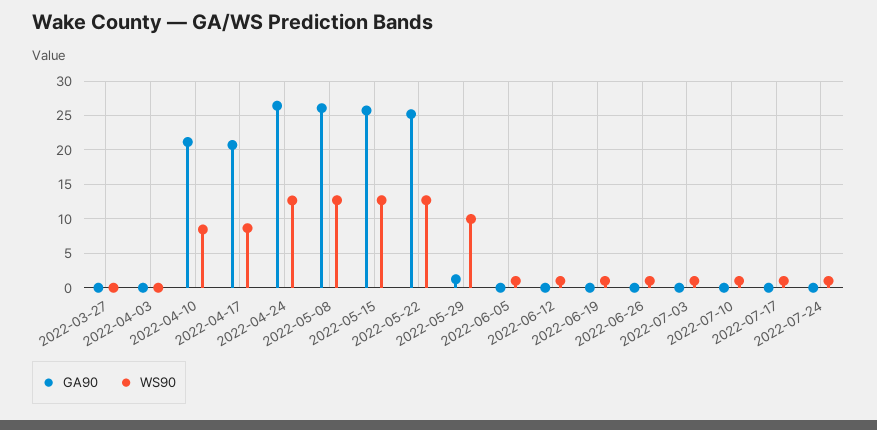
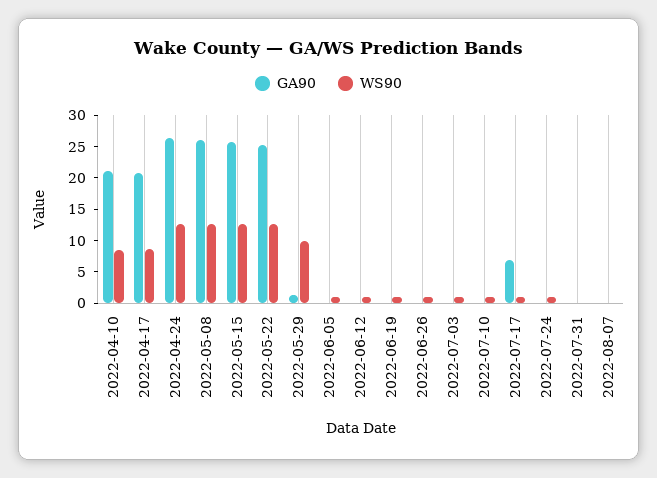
GA90, 2022-03-27: 0 -> none
WS90, 2022-03-27: 0 -> none
GA90, 2022-04-03: 0 -> none
WS90, 2022-04-03: 0 -> none
GA90, 2022-07-17: 0 -> 7.5
GA90, 2022-07-31: none -> 0
WS90, 2022-07-31: none -> 0
GA90, 2022-08-07: none -> 0
WS90, 2022-08-07: none -> 0

